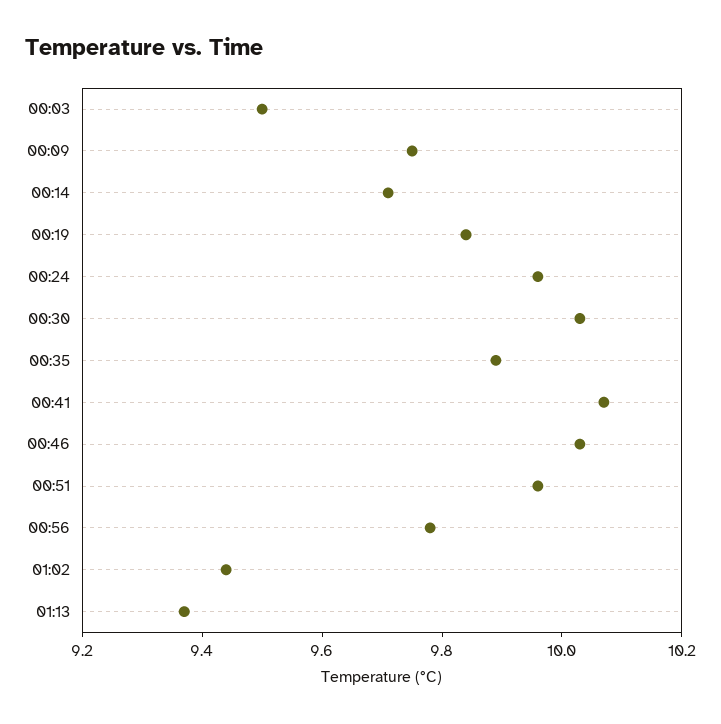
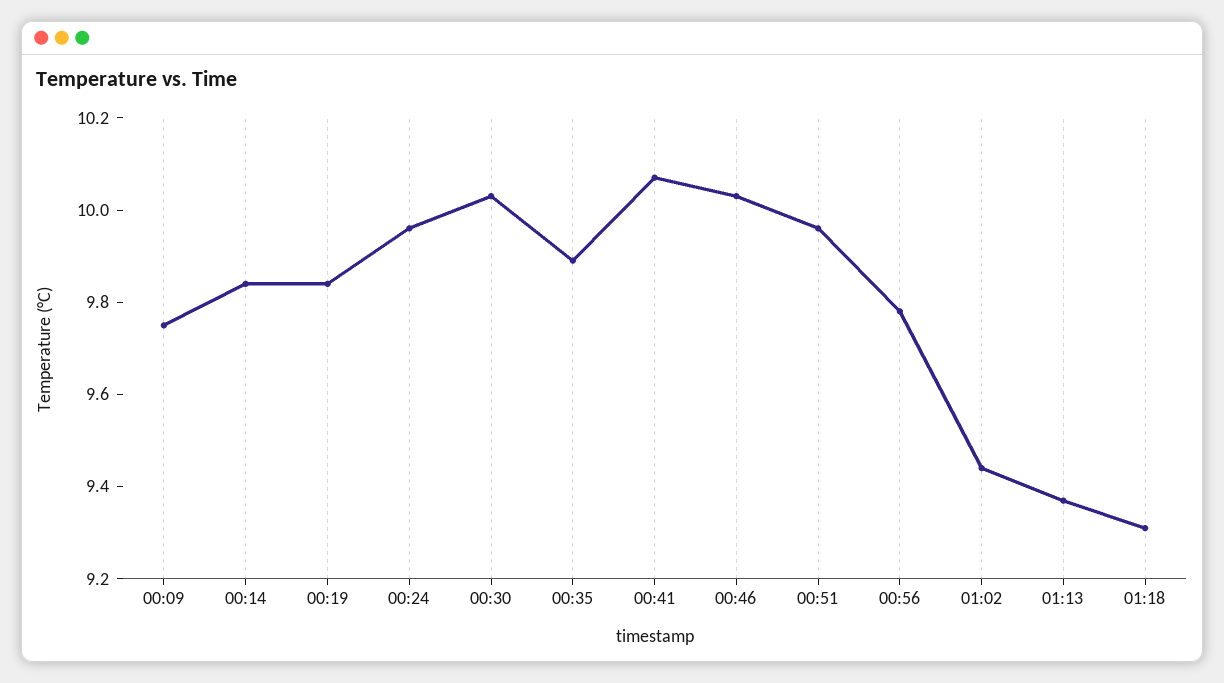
00:03: 9.5 -> none
00:14: 9.7 -> 9.85
01:18: none -> 9.3

